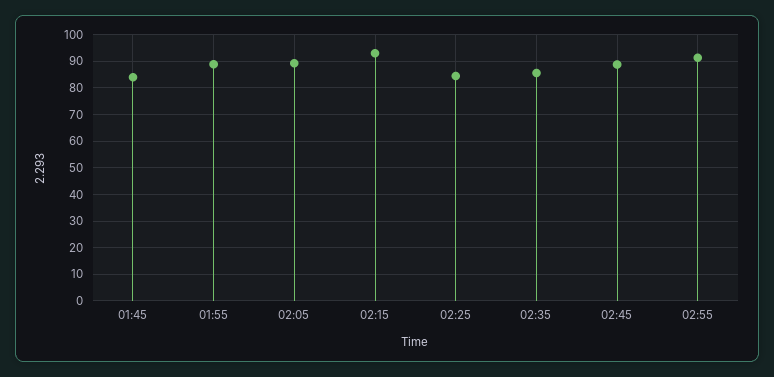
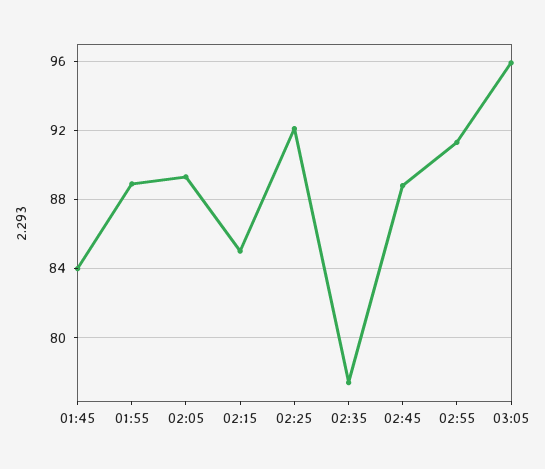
02:15: 92.5 -> 85
02:25: 85 -> 92
02:35: 85 -> 77.5
03:05: none -> 96

